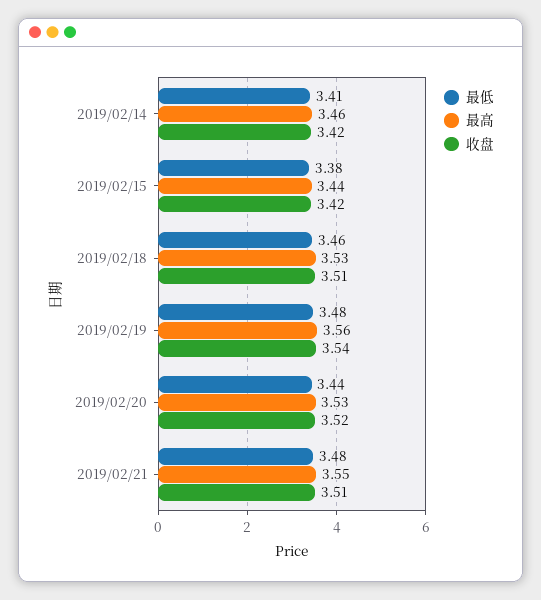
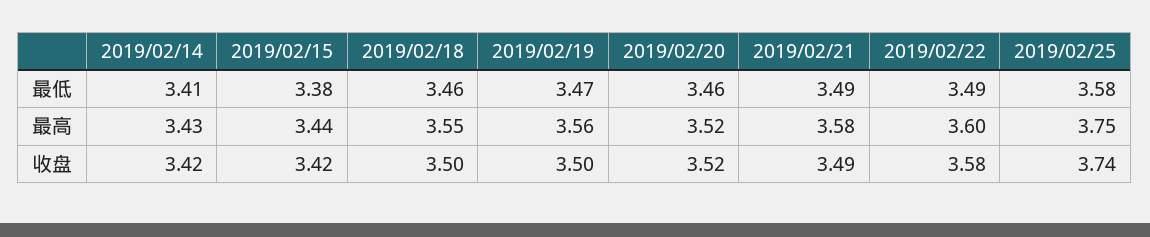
最高, 2019/02/14: 3.46 -> 3.43
最高, 2019/02/18: 3.53 -> 3.55
收盘, 2019/02/18: 3.51 -> 3.5
最低, 2019/02/19: 3.48 -> 3.47
收盘, 2019/02/19: 3.54 -> 3.5
最低, 2019/02/20: 3.44 -> 3.46
最高, 2019/02/20: 3.53 -> 3.52
最低, 2019/02/21: 3.48 -> 3.49
最高, 2019/02/21: 3.55 -> 3.58
收盘, 2019/02/21: 3.51 -> 3.49
最低, 2019/02/22: none -> 3.49
最低, 2019/02/25: none -> 3.58
最高, 2019/02/22: none -> 3.6
最高, 2019/02/25: none -> 3.75
收盘, 2019/02/22: none -> 3.58
收盘, 2019/02/25: none -> 3.74

